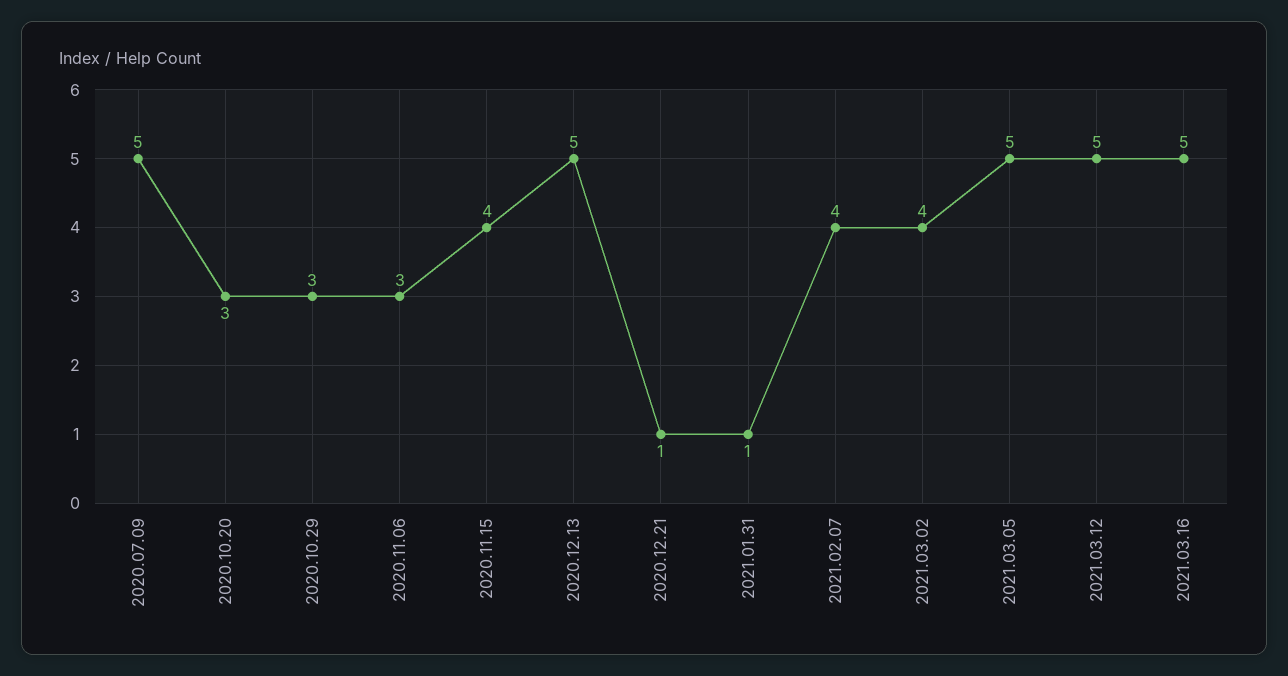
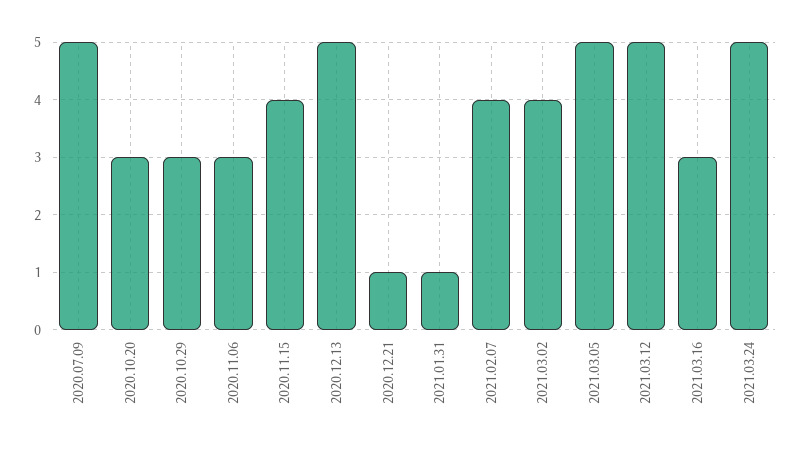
2021.03.16: 5 -> 3
2021.03.24: none -> 5

